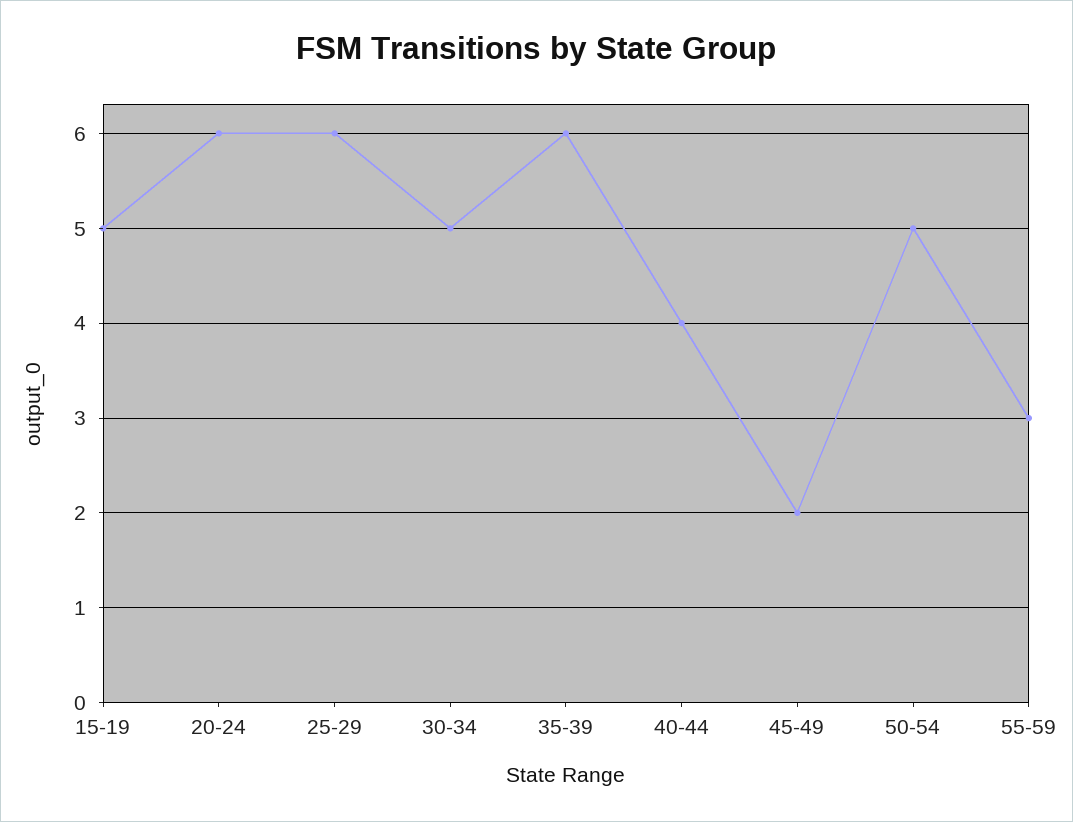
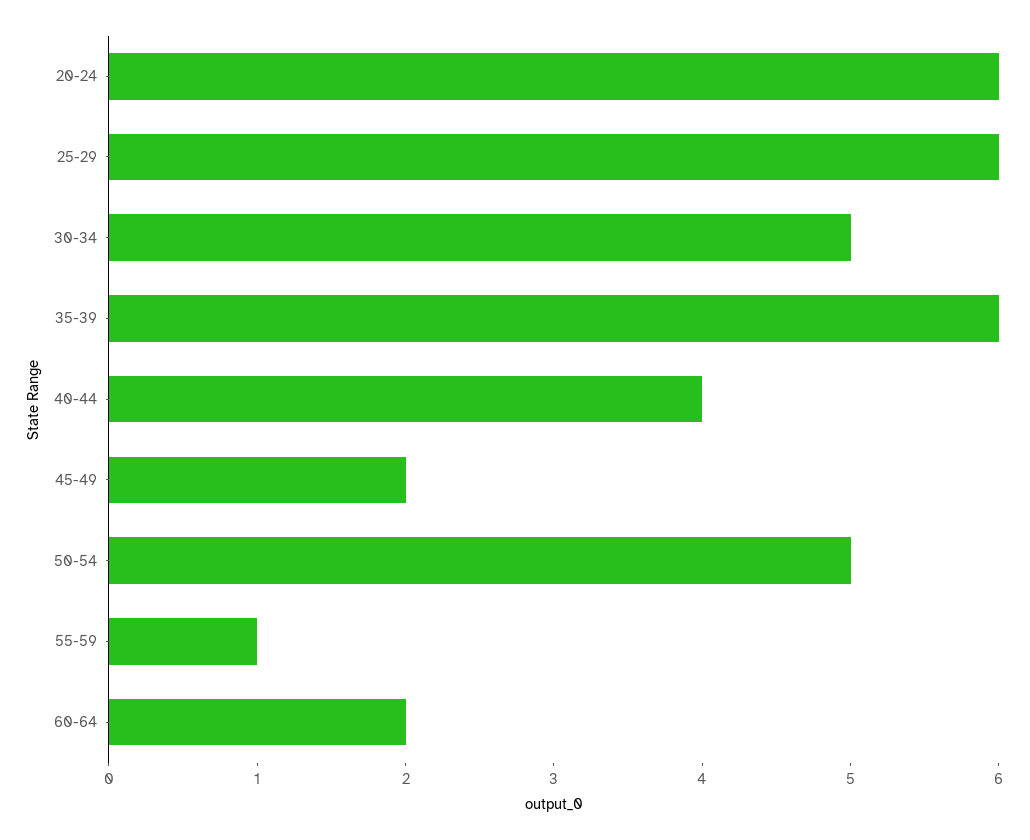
15-19: 5 -> none
55-59: 3 -> 1
60-64: none -> 2

